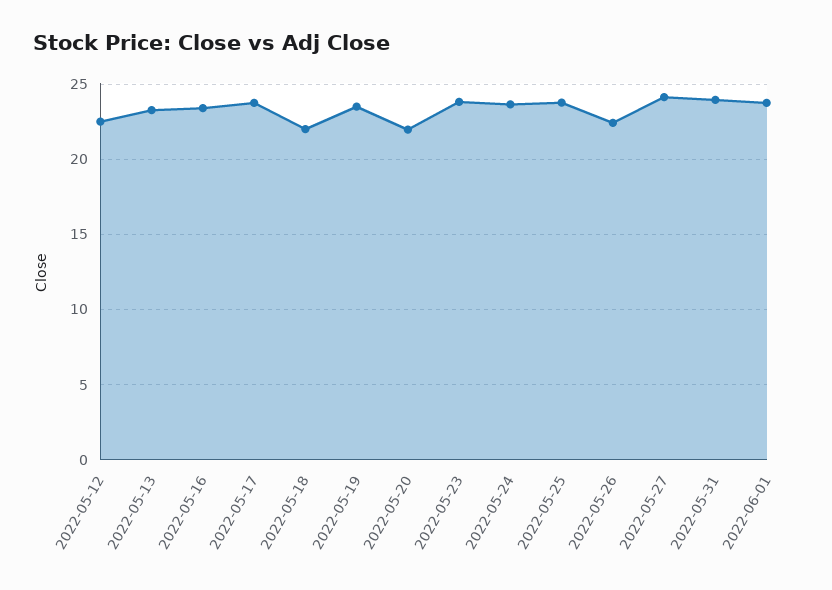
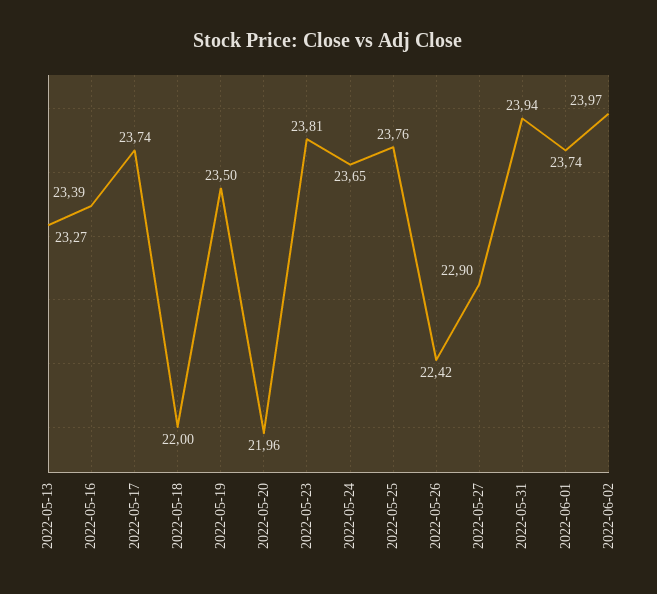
2022-05-12: 22.5 -> none
2022-05-27: 24 -> 22.9
2022-06-02: none -> 23.97

